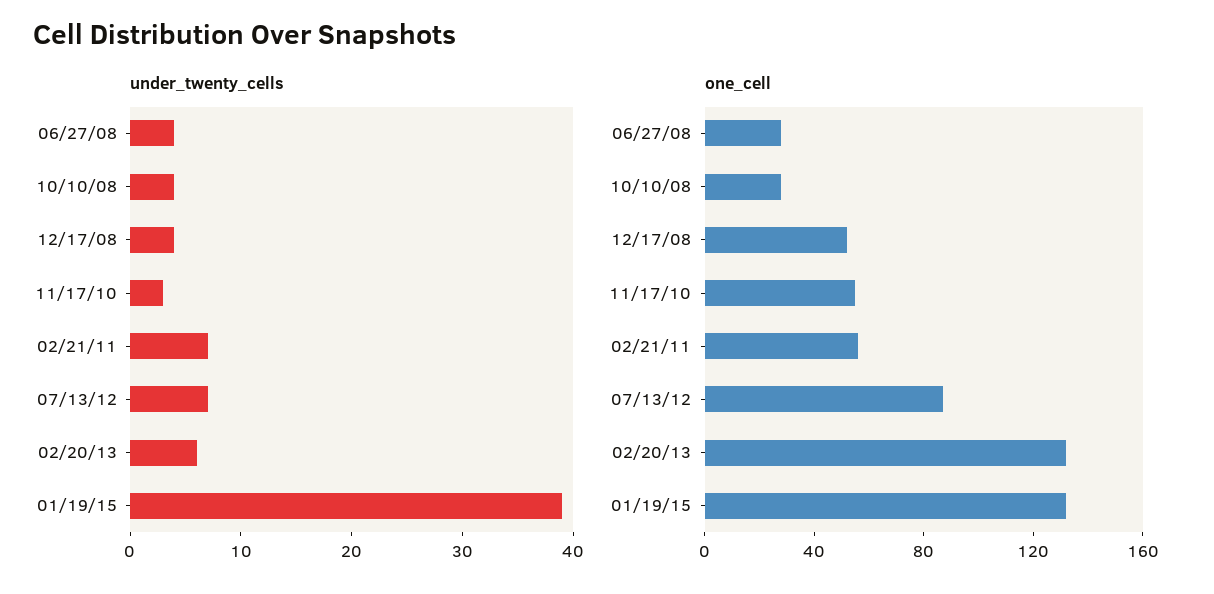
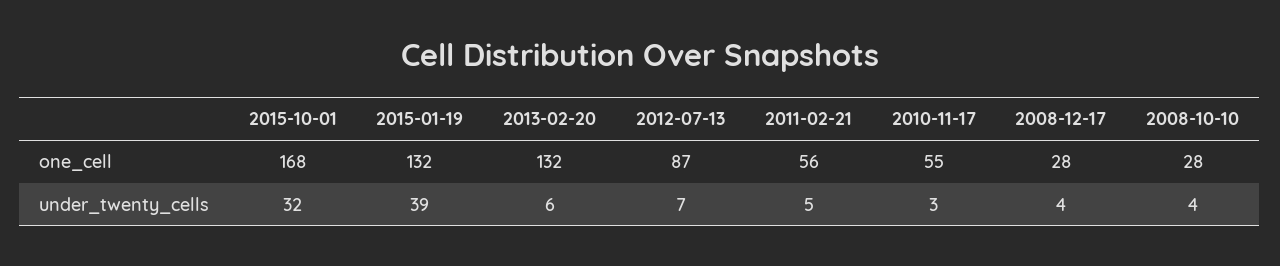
under_twenty_cells, 06/27/08: 4 -> none
under_twenty_cells, 02/21/11: 7 -> 5
one_cell, 06/27/08: 30 -> none
one_cell, 12/17/08: 50 -> 28
one_cell, 2015-10-01: none -> 168
under_twenty_cells, 2015-10-01: none -> 32

